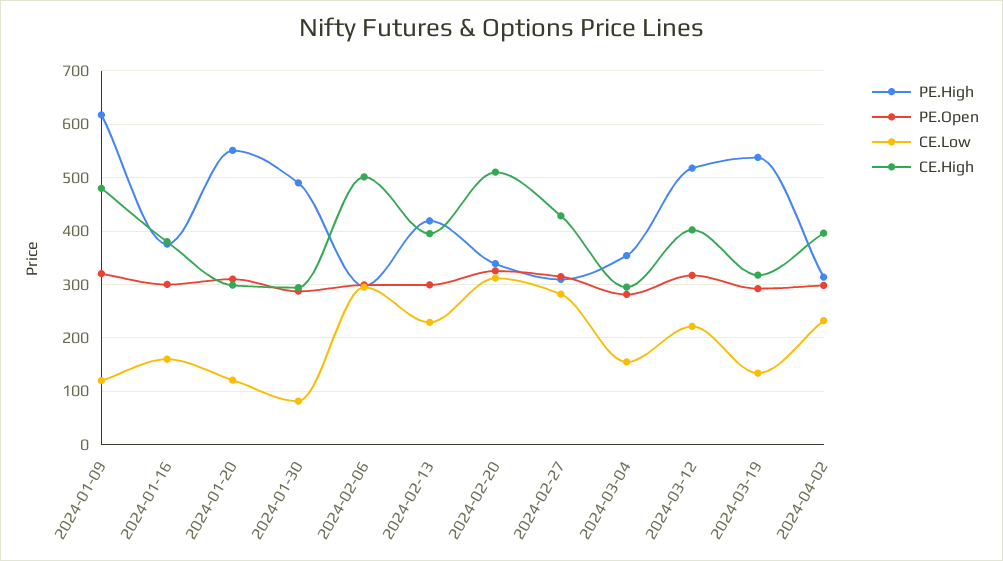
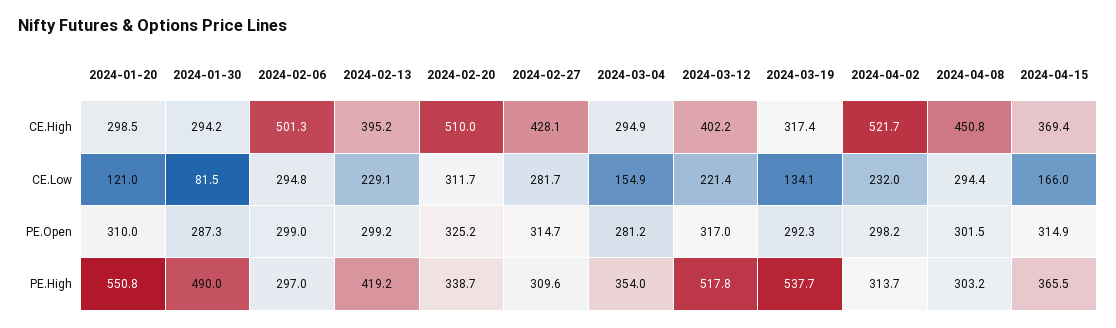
PE.High, 2024-01-09: 620 -> none
PE.Open, 2024-01-09: 320 -> none
CE.Low, 2024-01-09: 120 -> none
CE.High, 2024-01-09: 480 -> none
PE.High, 2024-01-16: 380 -> none
PE.Open, 2024-01-16: 300 -> none
CE.Low, 2024-01-16: 160 -> none
CE.High, 2024-01-16: 380 -> none
CE.High, 2024-04-02: 400 -> 521.7
CE.High, 2024-04-08: none -> 450.8
CE.High, 2024-04-15: none -> 369.4
CE.Low, 2024-04-08: none -> 294.4
CE.Low, 2024-04-15: none -> 166
PE.Open, 2024-04-08: none -> 301.5
PE.Open, 2024-04-15: none -> 314.9
PE.High, 2024-04-08: none -> 303.2
PE.High, 2024-04-15: none -> 365.5

